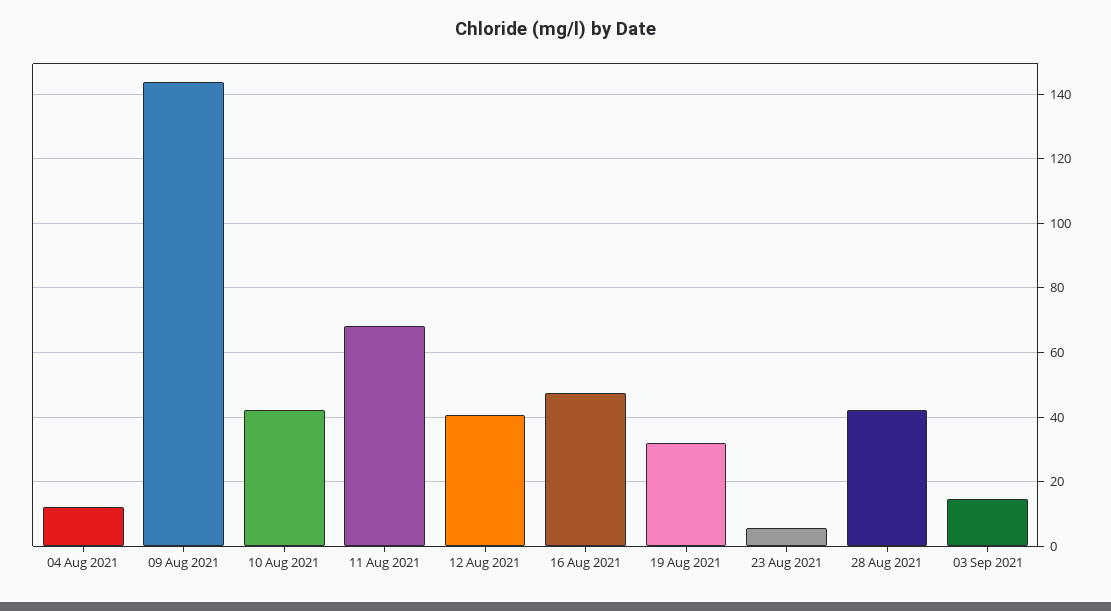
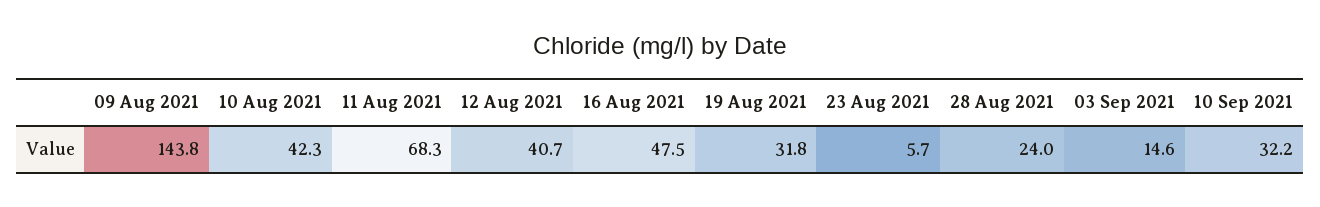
04 Aug 2021: 12 -> none
28 Aug 2021: 42 -> 24
10 Sep 2021: none -> 32.2

